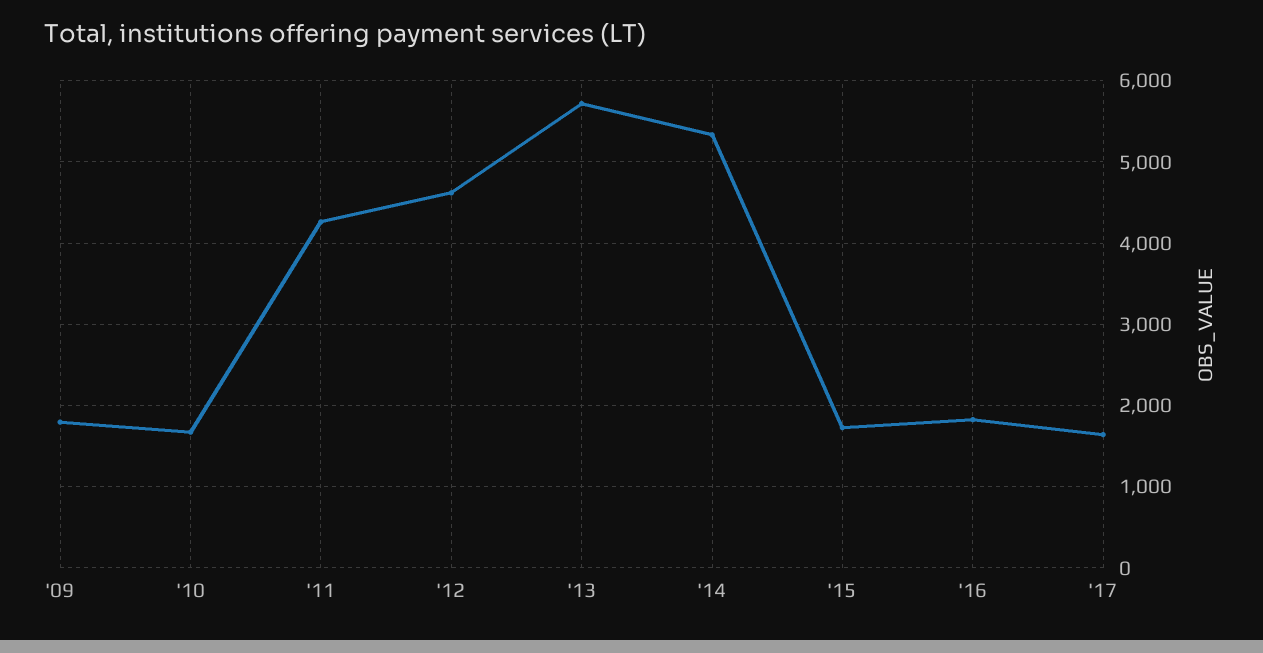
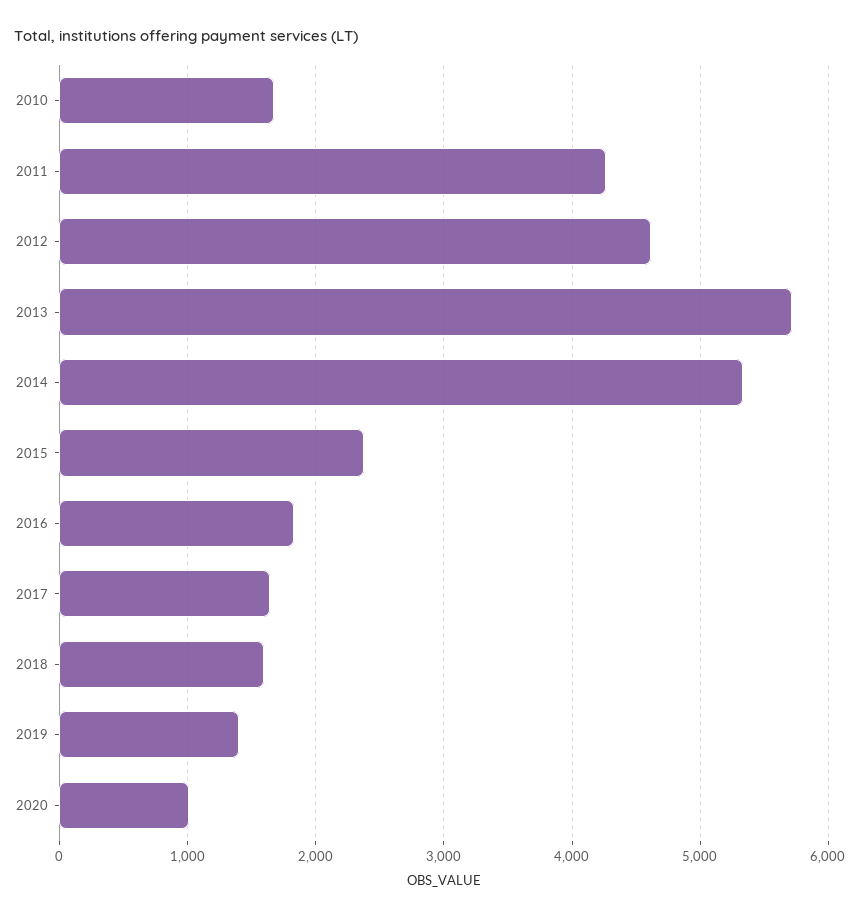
'09: 1800 -> none
'15: 1700 -> 2400
2018: none -> 1600
2019: none -> 1400
2020: none -> 1000

